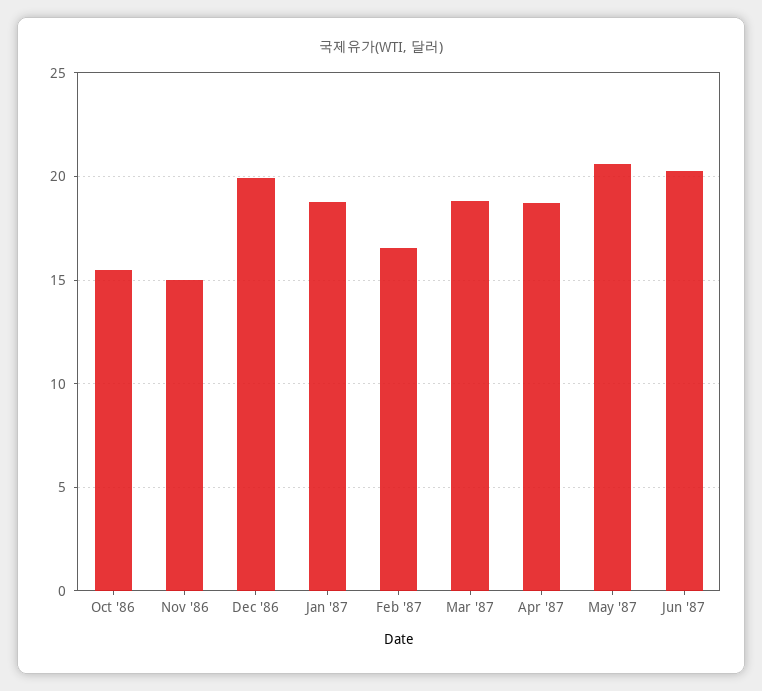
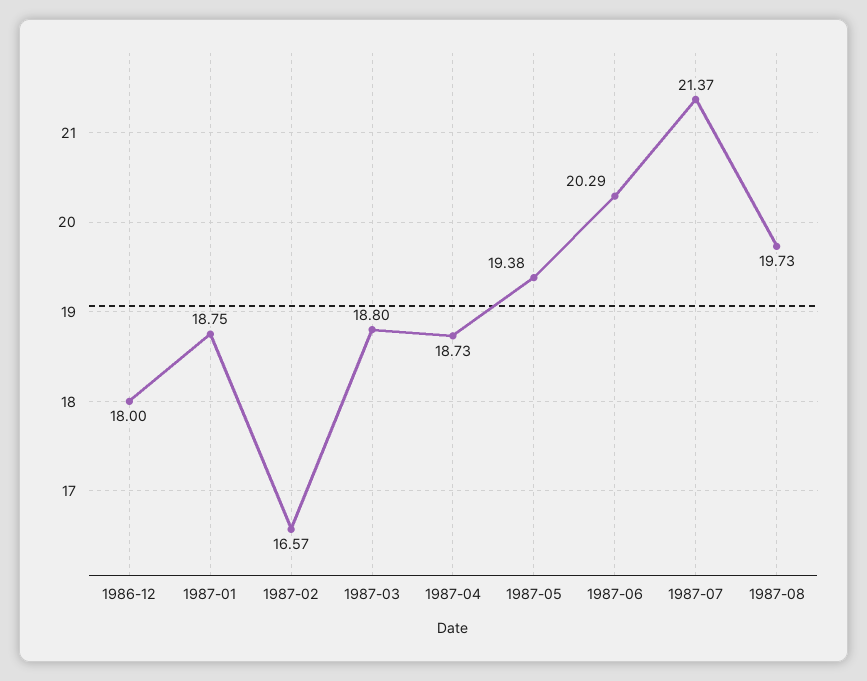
Oct '86: 15.5 -> none
Nov '86: 15 -> none
Dec '86: 20 -> 18
May '87: 20.5 -> 19.38
1987-07: none -> 21.37
1987-08: none -> 19.73

